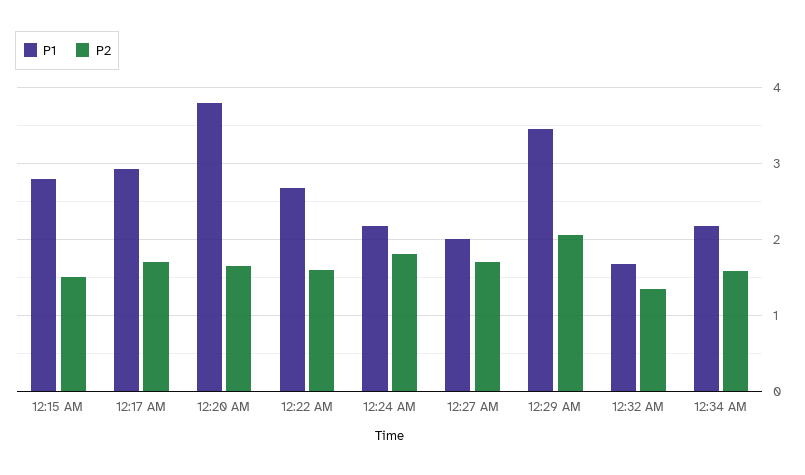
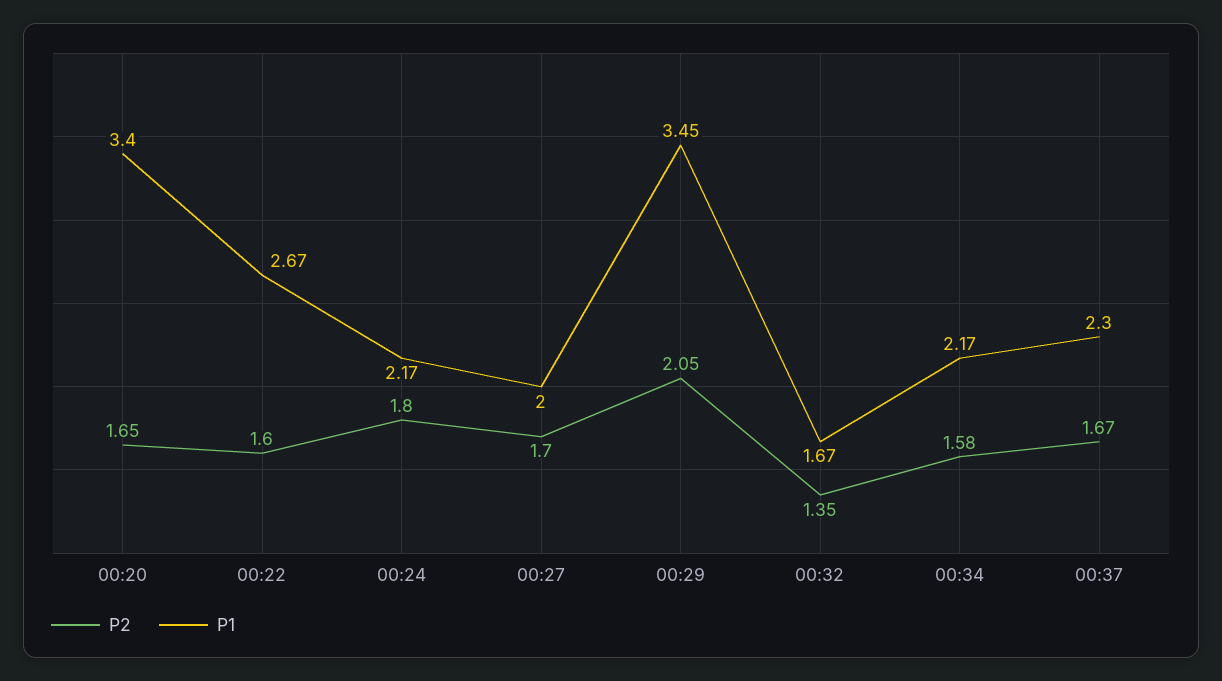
P1, 12:15 AM: 2.8 -> none
P2, 12:15 AM: 1.5 -> none
P1, 12:17 AM: 2.9 -> none
P2, 12:17 AM: 1.7 -> none
P1, 12:20 AM: 3.8 -> 3.4
P2, 00:37: none -> 1.67
P1, 00:37: none -> 2.3

